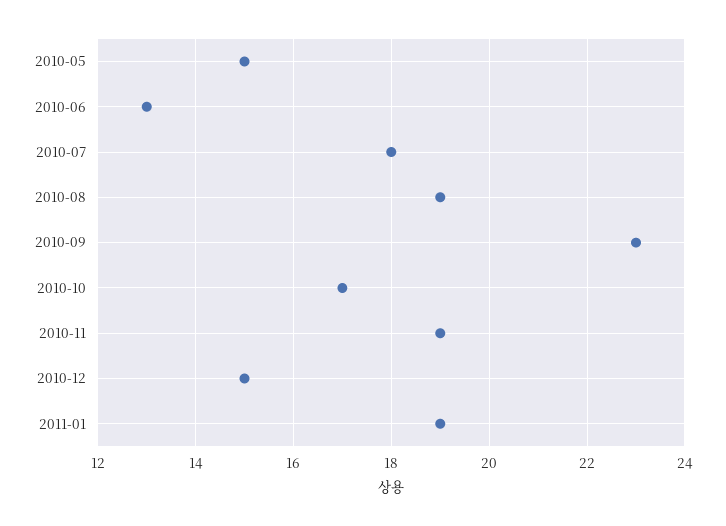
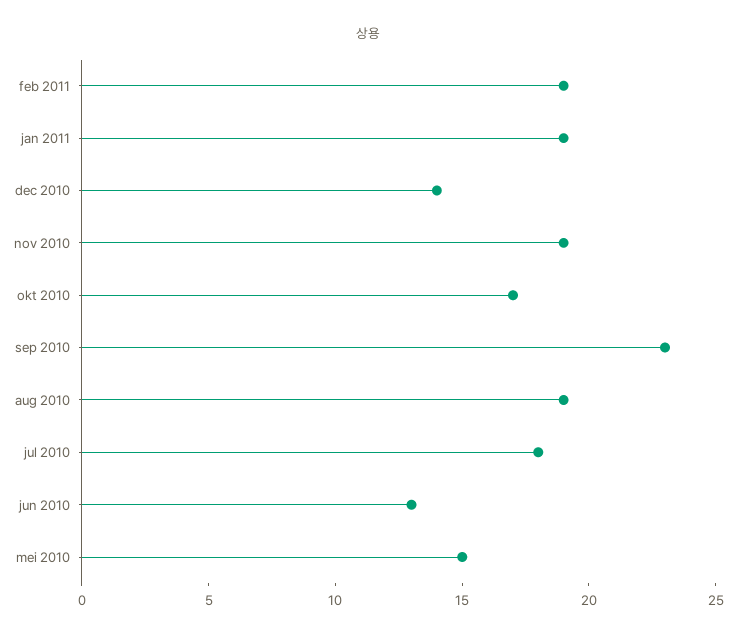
2010-12: 15 -> 14
feb 2011: none -> 19

